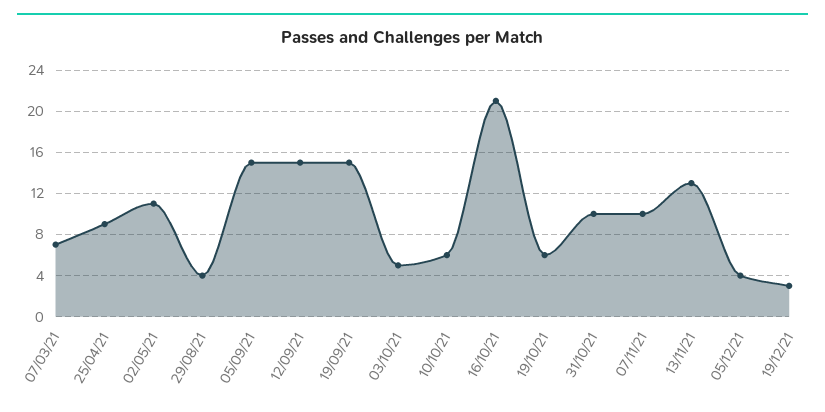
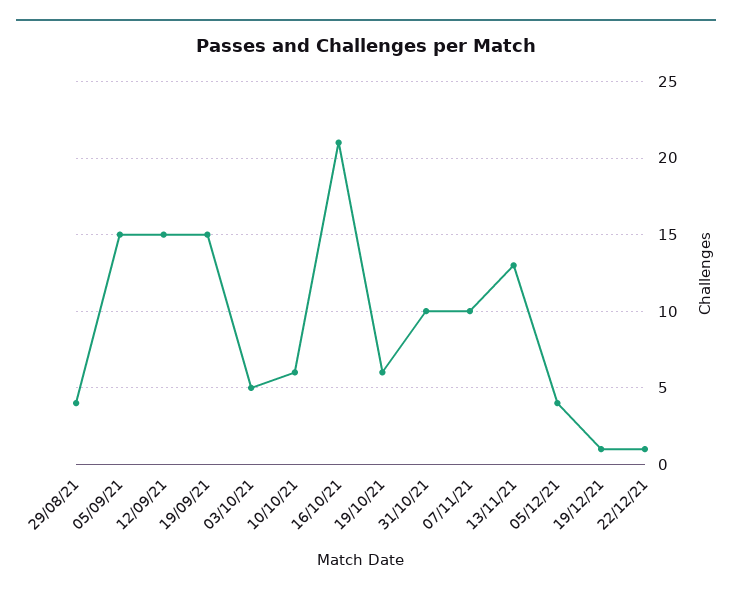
07/03/21: 7 -> none
25/04/21: 9 -> none
02/05/21: 11 -> none
19/12/21: 3 -> 1
22/12/21: none -> 1

